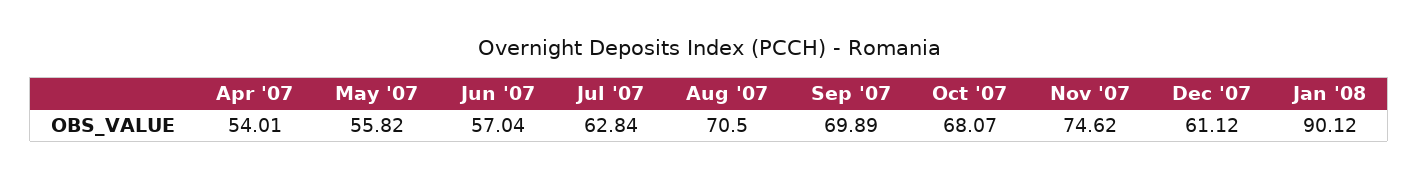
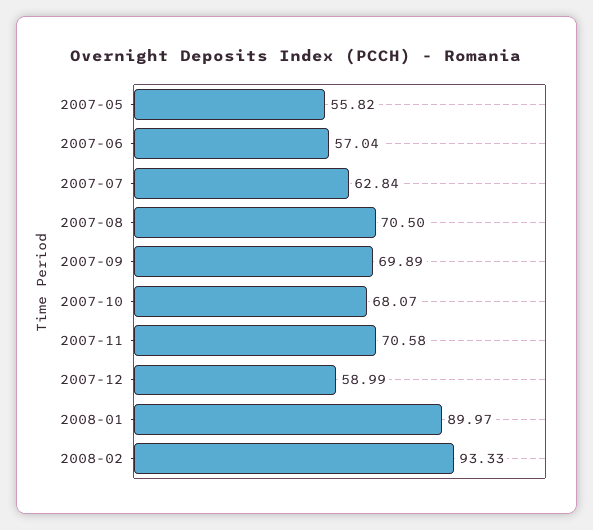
Apr '07: 54.01 -> none
Nov '07: 74.62 -> 70.58
Dec '07: 61.12 -> 58.99
Jan '08: 90.12 -> 89.97
2008-02: none -> 93.33

